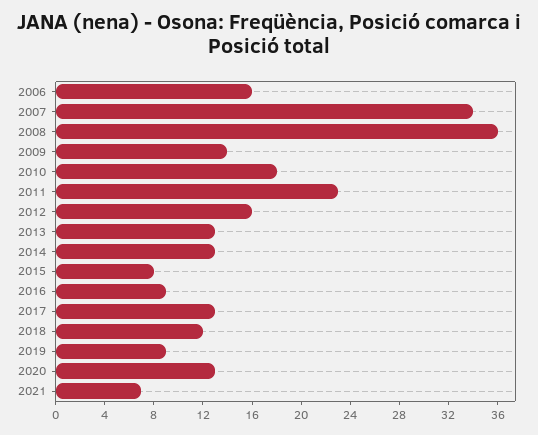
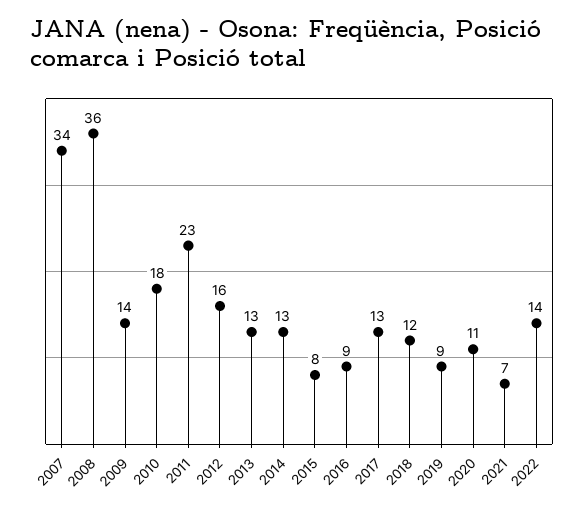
2006: 16 -> none
2020: 13 -> 11
2022: none -> 14

